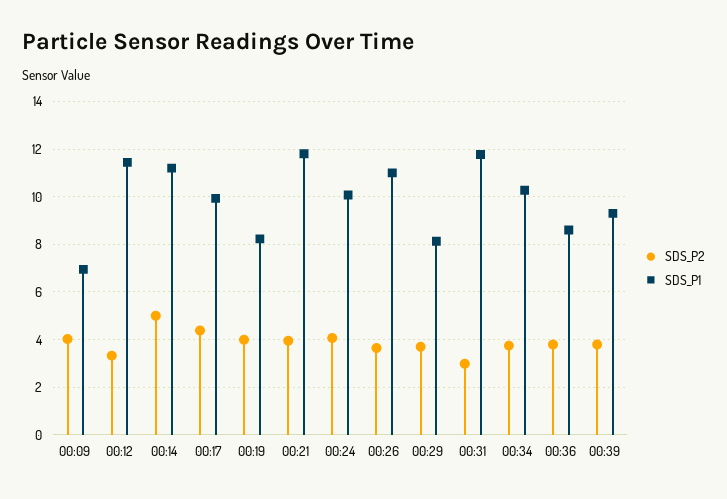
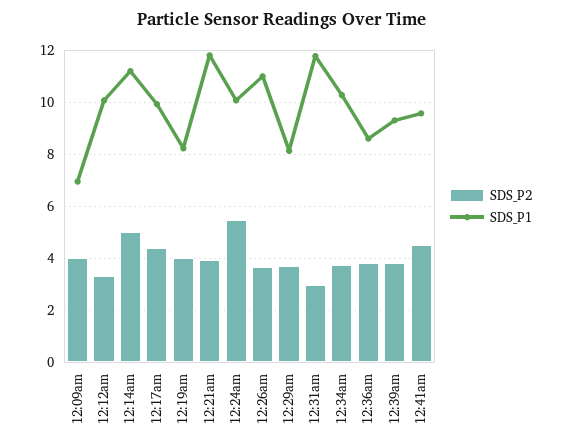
SDS_P1, 00:12: 11.5 -> 10
SDS_P2, 00:24: 4 -> 5.5
SDS_P2, 12:41am: none -> 4.5
SDS_P1, 12:41am: none -> 9.5

